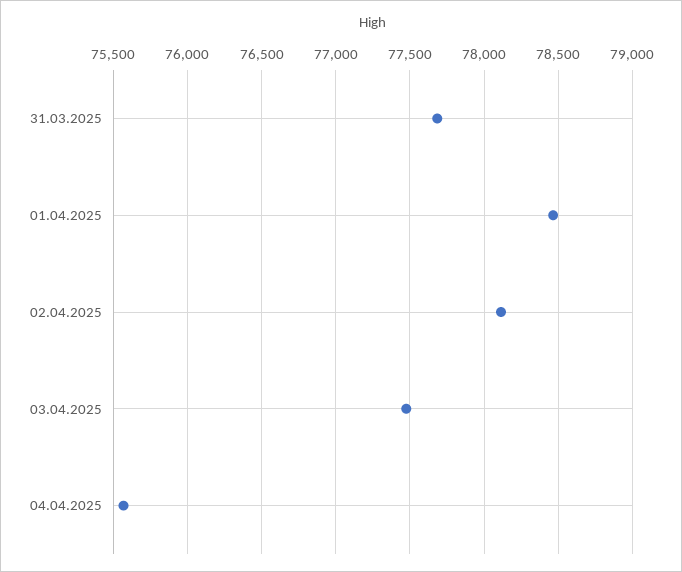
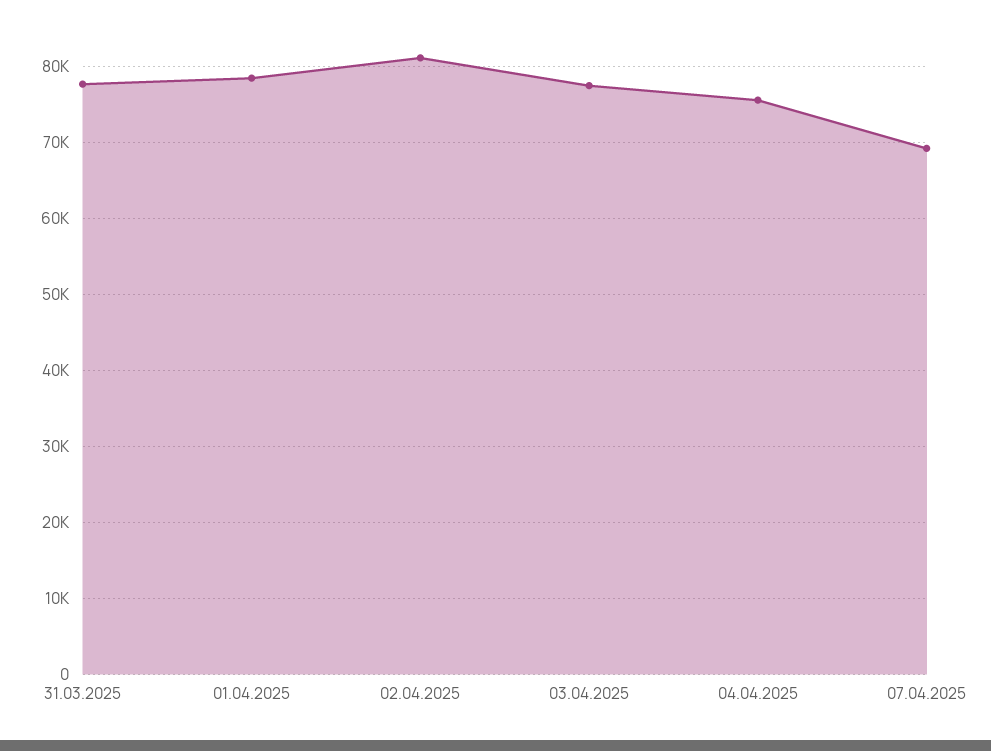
02.04.2025: 78100 -> 81000
07.04.2025: none -> 69000

